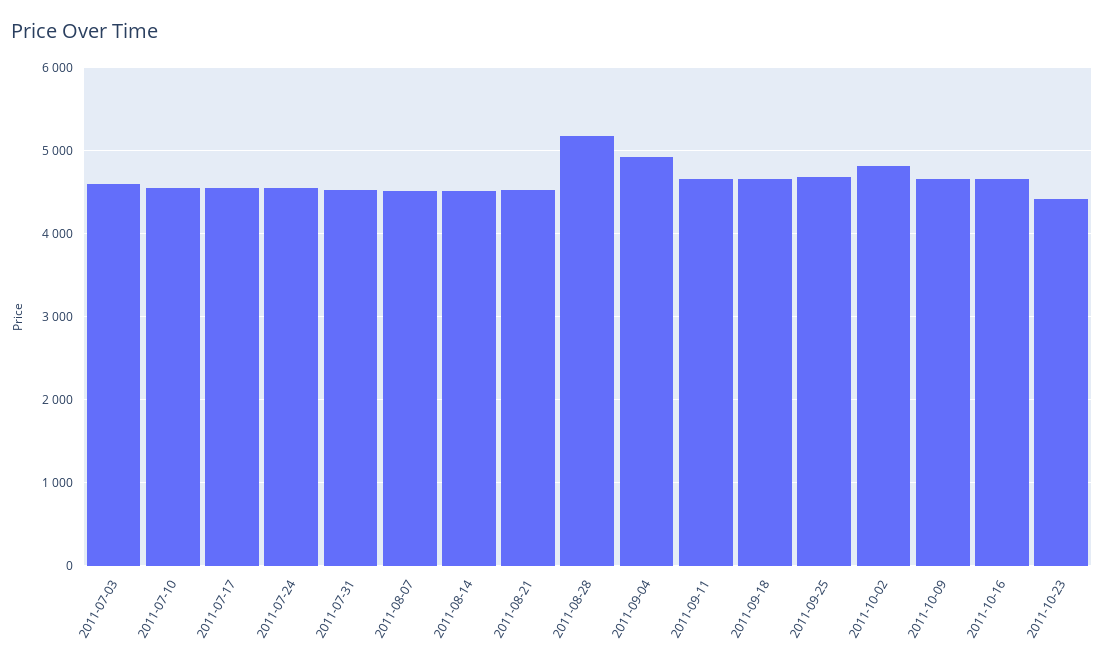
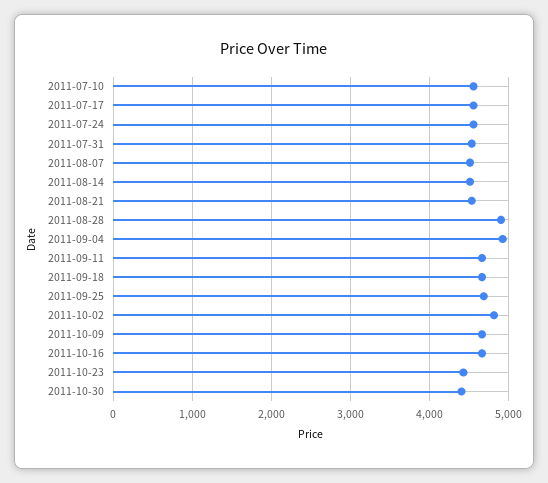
2011-07-03: 4600 -> none
2011-08-28: 5200 -> 4900
2011-10-30: none -> 4400

